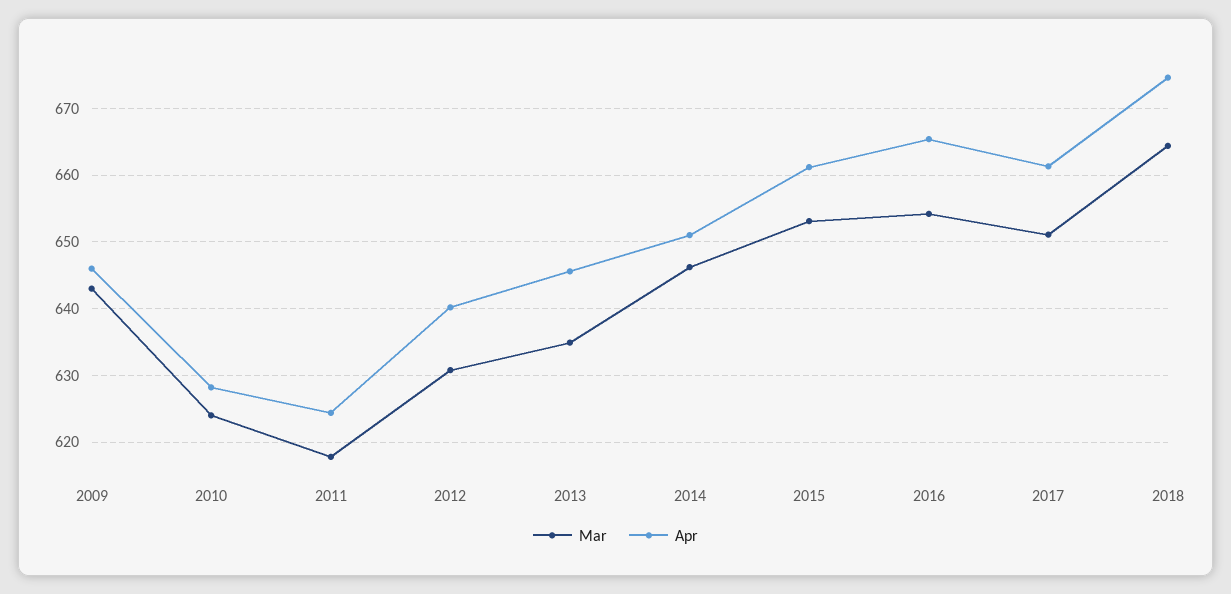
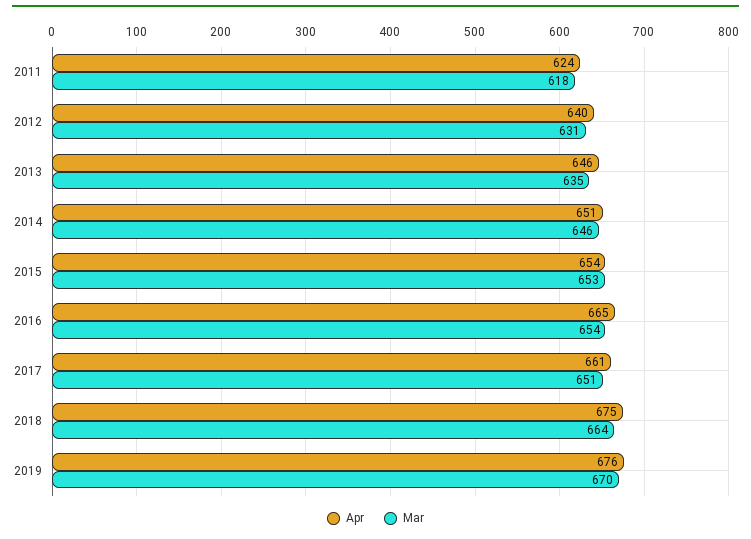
Mar, 2009: 643 -> none
Apr, 2009: 646 -> none
Mar, 2010: 624 -> none
Apr, 2010: 628 -> none
Apr, 2015: 661 -> 654
Apr, 2019: none -> 676
Mar, 2019: none -> 670

